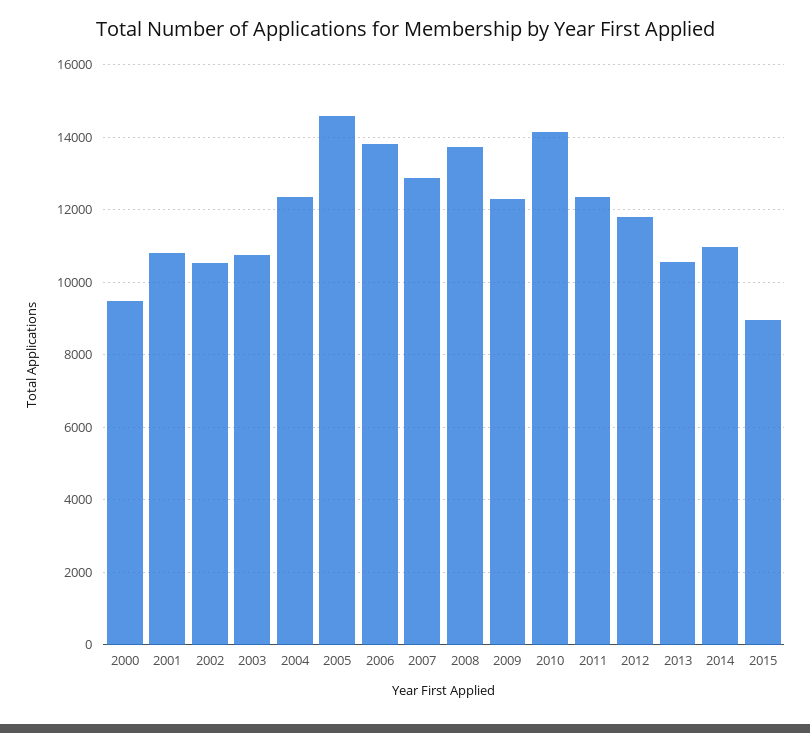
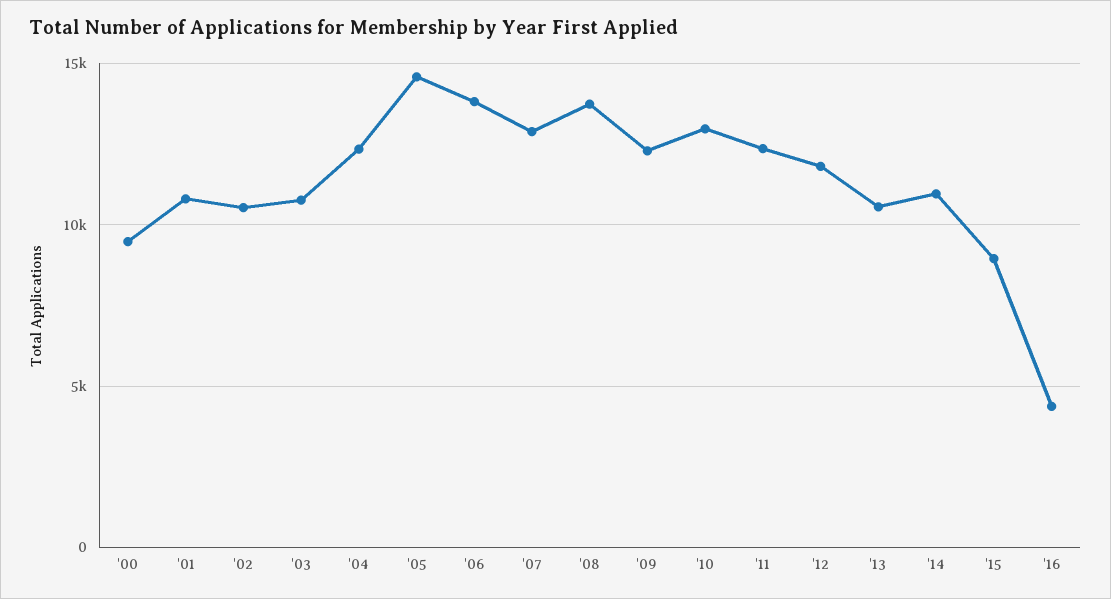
2010: 14200 -> 13000
'16: none -> 4500

